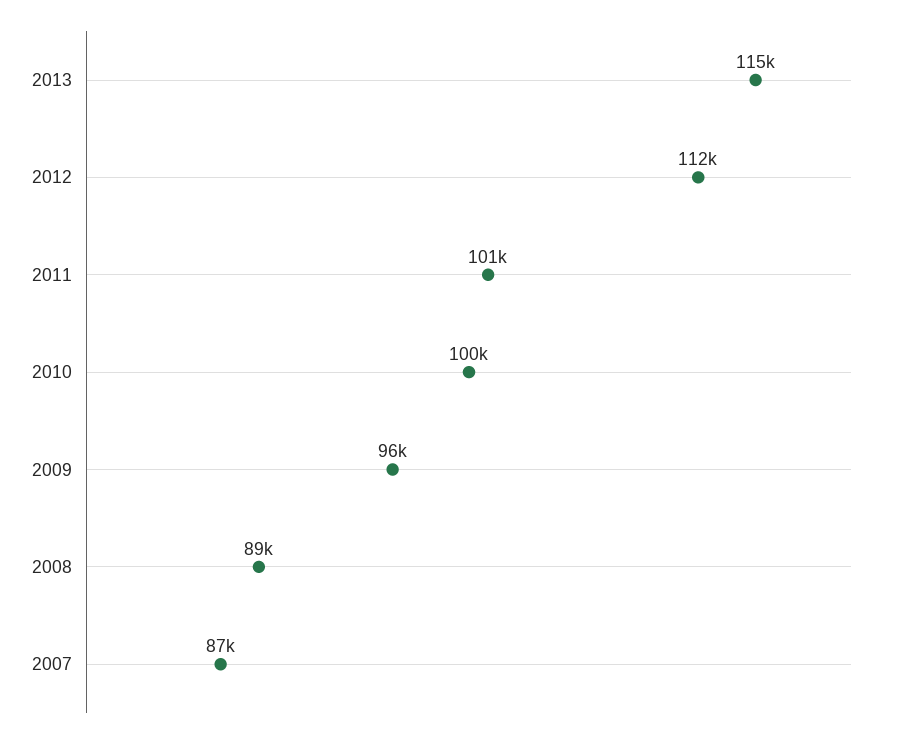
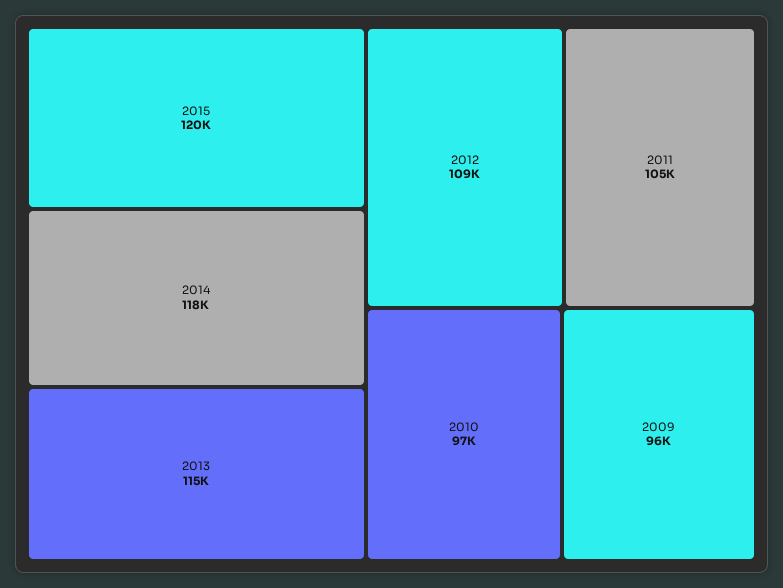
2012: 112000 -> 109000
2011: 101000 -> 105000
2010: 100000 -> 97000
2008: 89000 -> none
2007: 87000 -> none
2015: none -> 120000
2014: none -> 118000

